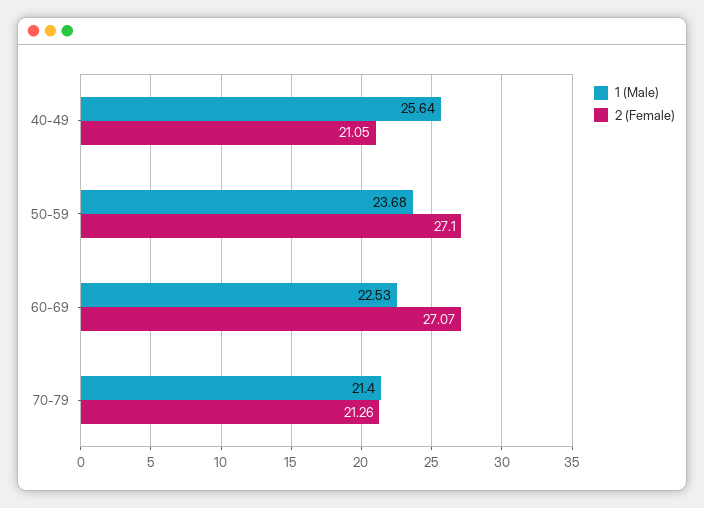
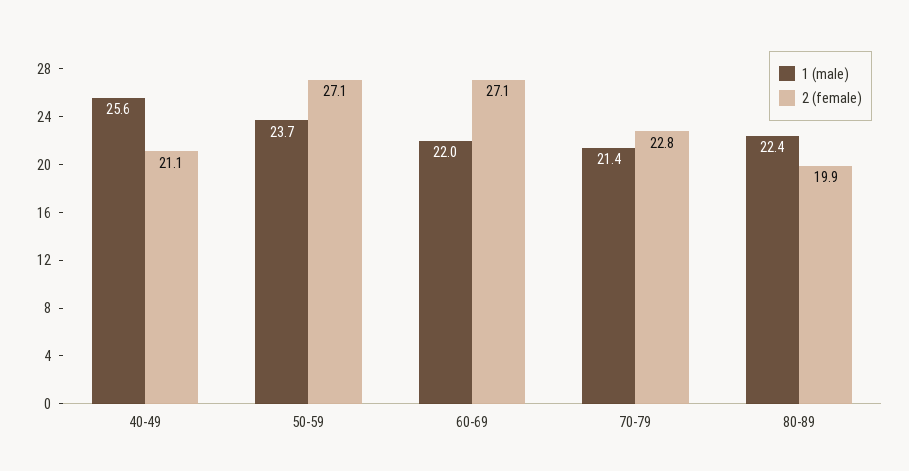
1 (Male), 60-69: 22.53 -> 22
2 (Female), 70-79: 21.26 -> 22.8
1 (Male), 80-89: none -> 22.4
2 (Female), 80-89: none -> 19.9

